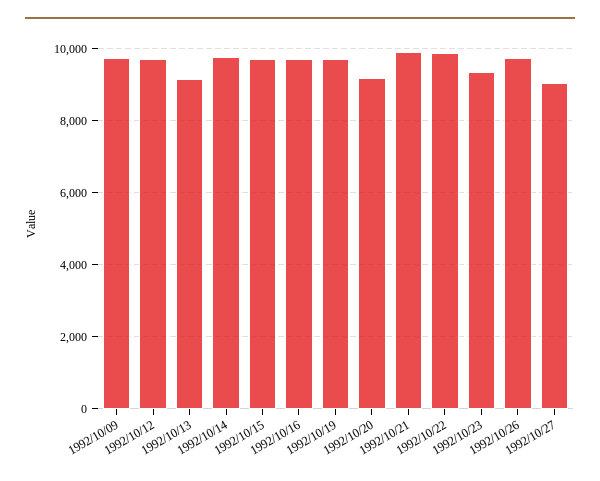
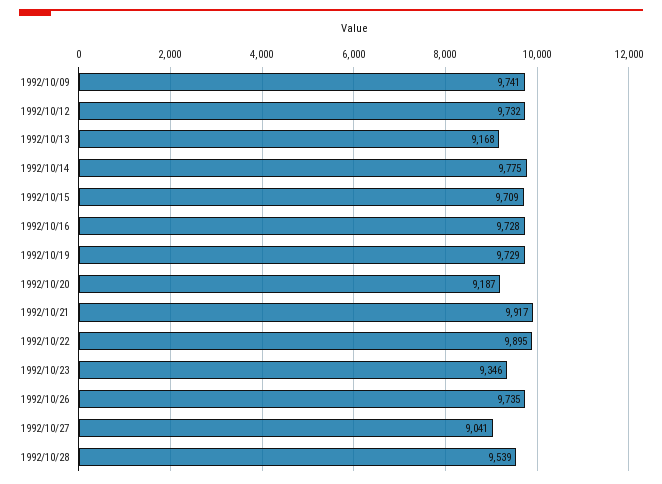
1992/10/28: none -> 9539

